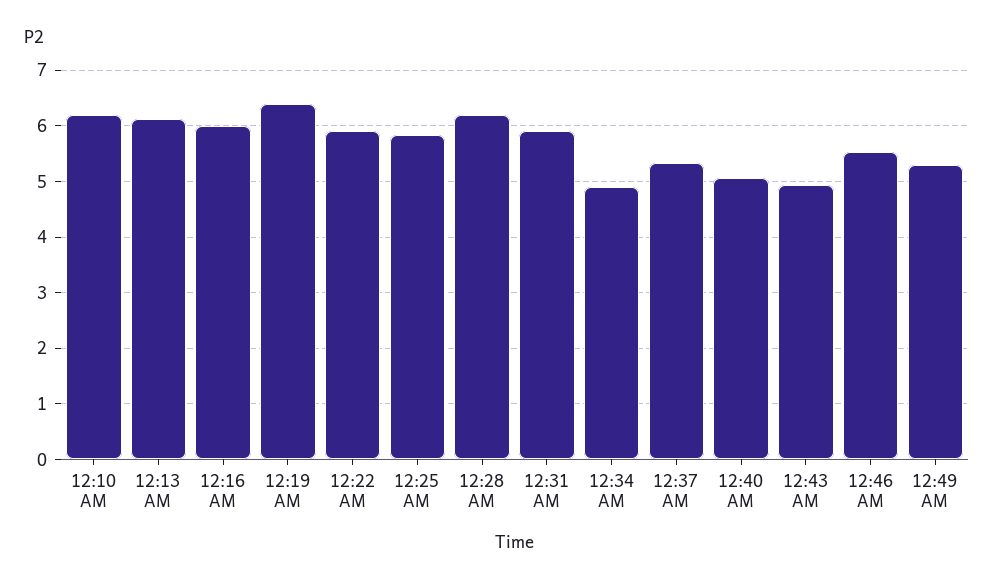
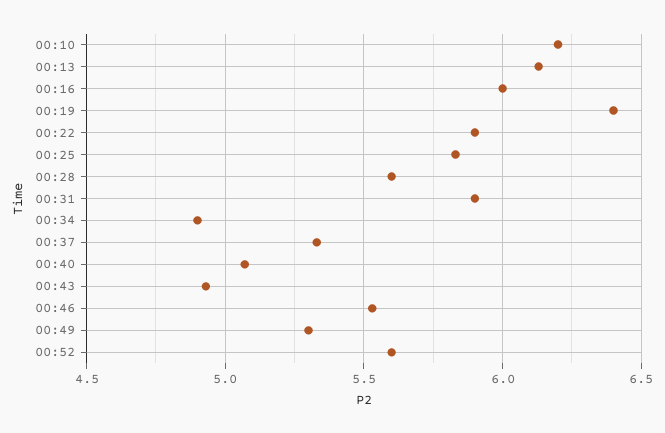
12:28 AM: 6.2 -> 5.6
00:52: none -> 5.6

